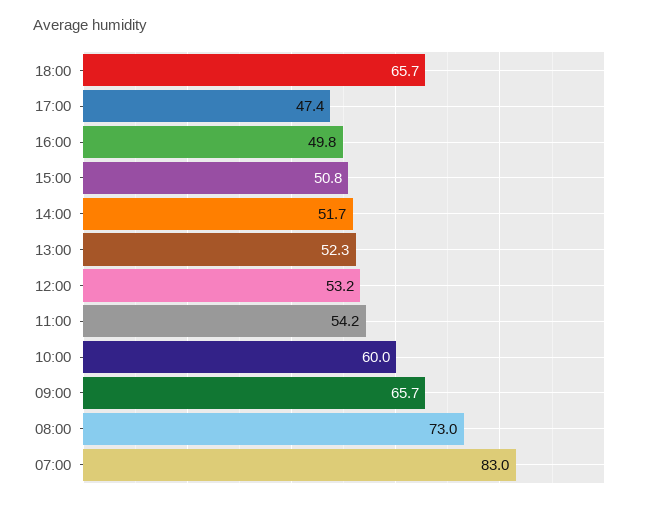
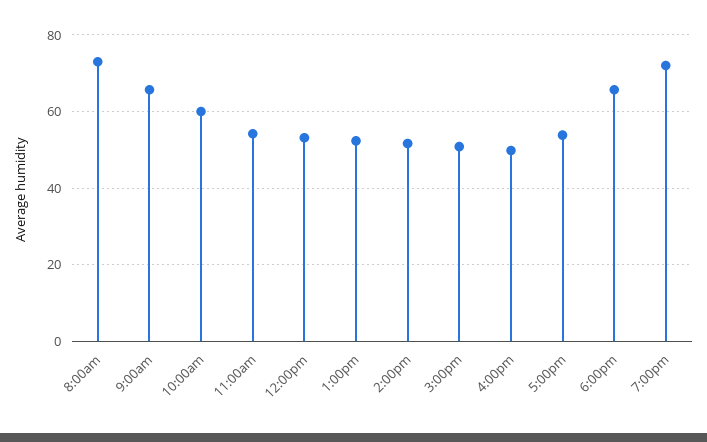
17:00: 47.4 -> 54
07:00: 83 -> none
7:00pm: none -> 72

